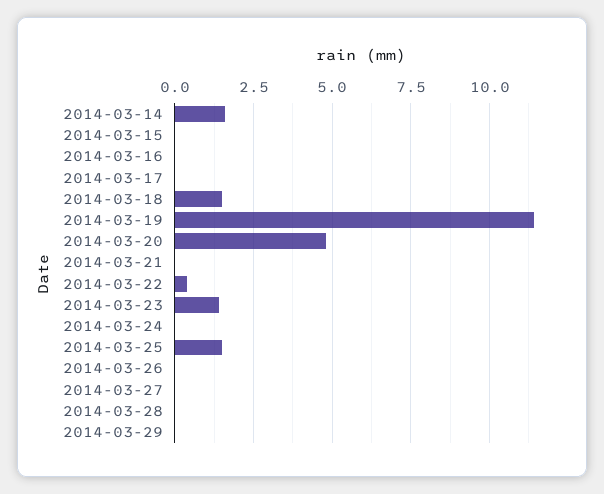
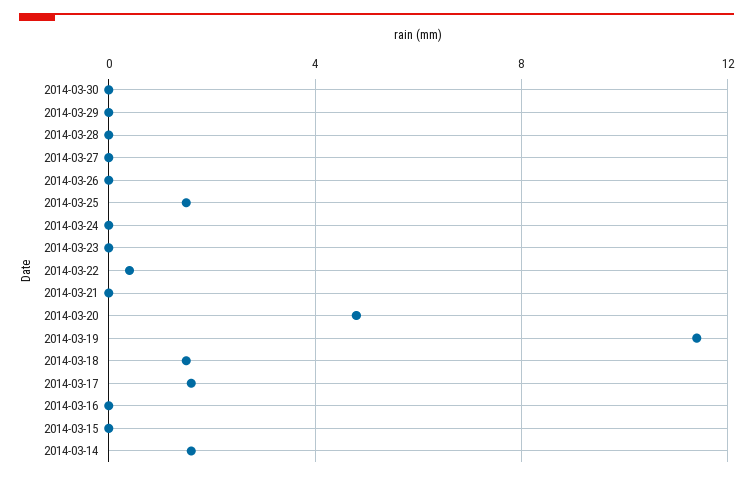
2014-03-17: 0 -> 1.5
2014-03-23: 1.5 -> 0
2014-03-30: none -> 0

